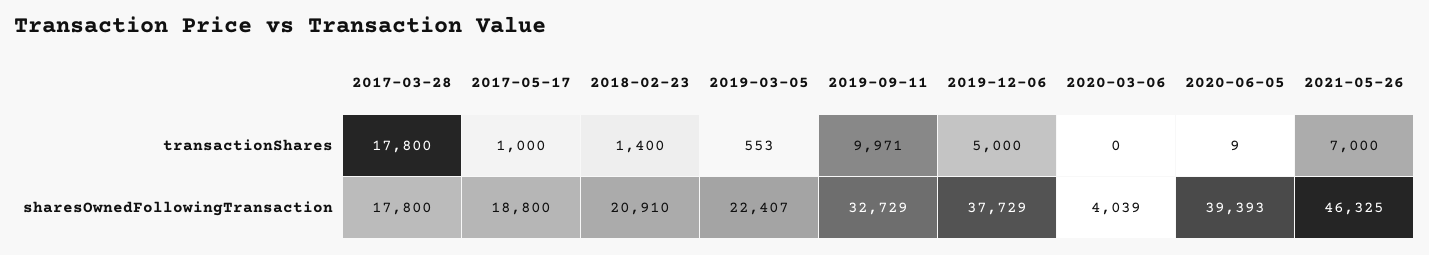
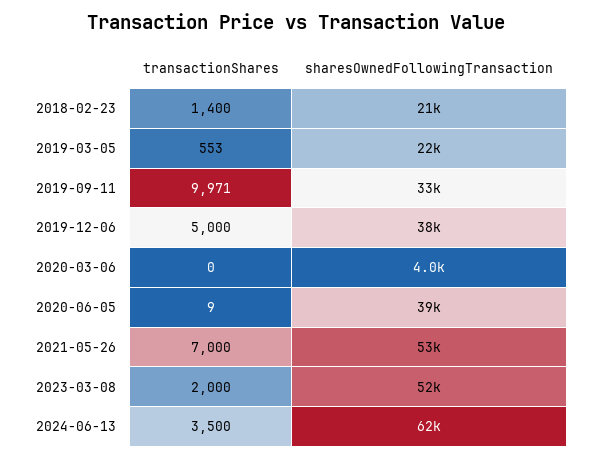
2017-03-28, transactionShares: 17800 -> none
2017-05-17, transactionShares: 1000 -> none
2017-03-28, sharesOwnedFollowingTransaction: 17800 -> none
2017-05-17, sharesOwnedFollowingTransaction: 18800 -> none
2021-05-26, sharesOwnedFollowingTransaction: 46325 -> 53000
2023-03-08, transactionShares: none -> 2000
2023-03-08, sharesOwnedFollowingTransaction: none -> 52000
2024-06-13, transactionShares: none -> 3500
2024-06-13, sharesOwnedFollowingTransaction: none -> 62000

